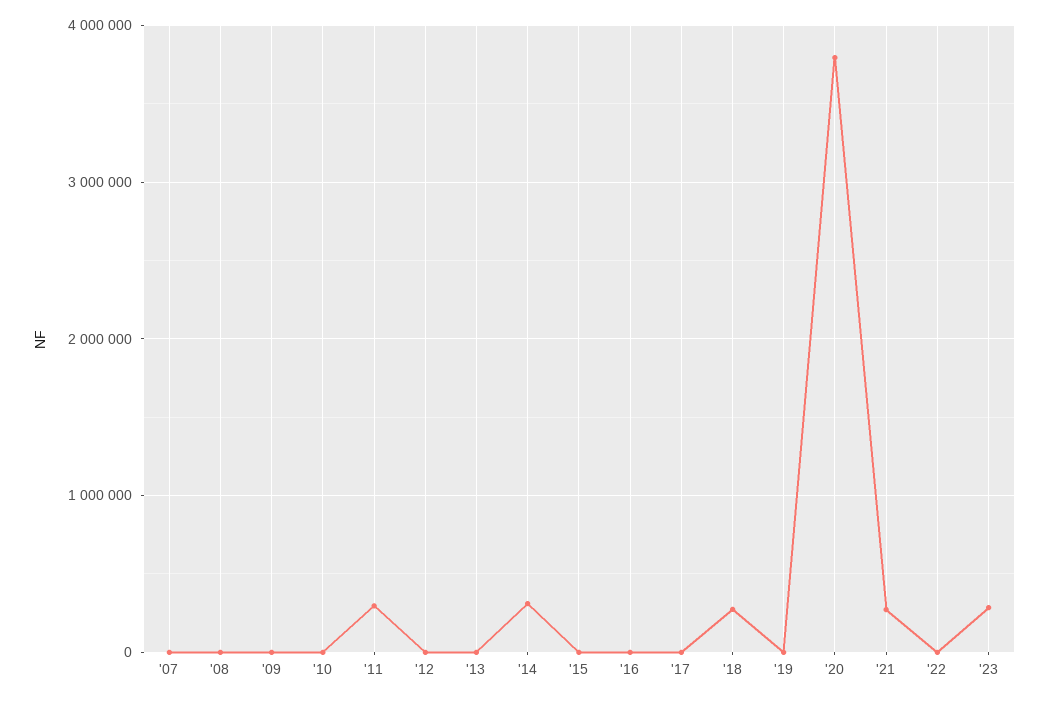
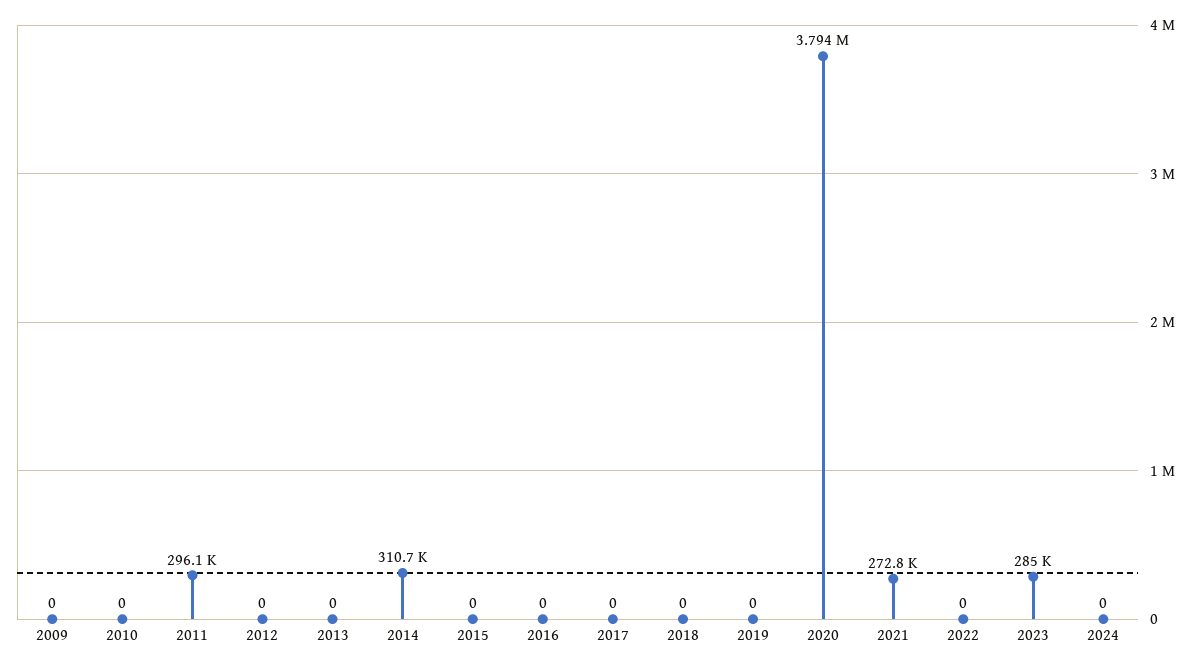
'07: 0 -> none
'08: 0 -> none
'18: 300000 -> 0
2024: none -> 0

